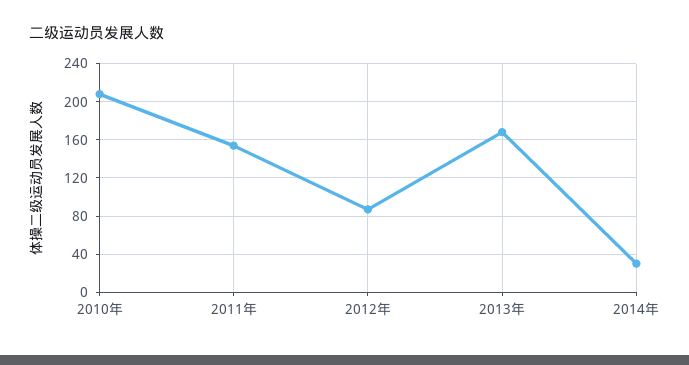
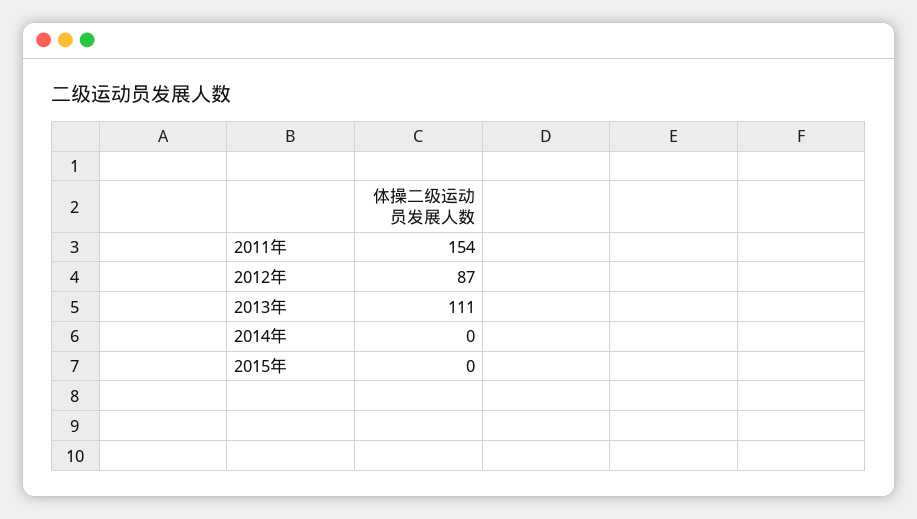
2010年: 210 -> none
2013年: 170 -> 111
2014年: 30 -> 0
2015年: none -> 0

